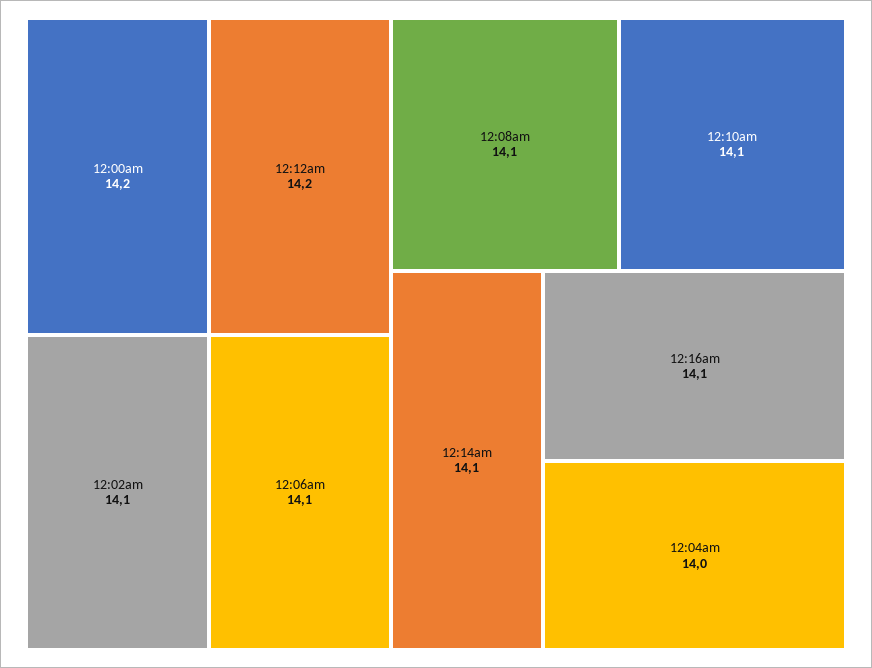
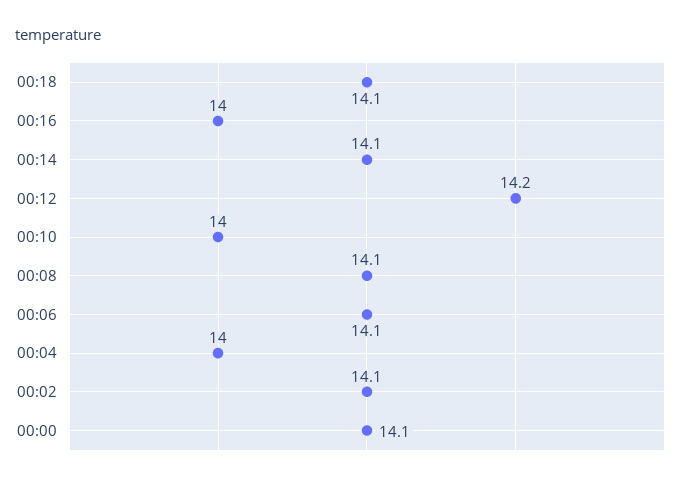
12:00am: 14.2 -> 14.1
12:10am: 14.1 -> 14
12:16am: 14.1 -> 14
00:18: none -> 14.1

